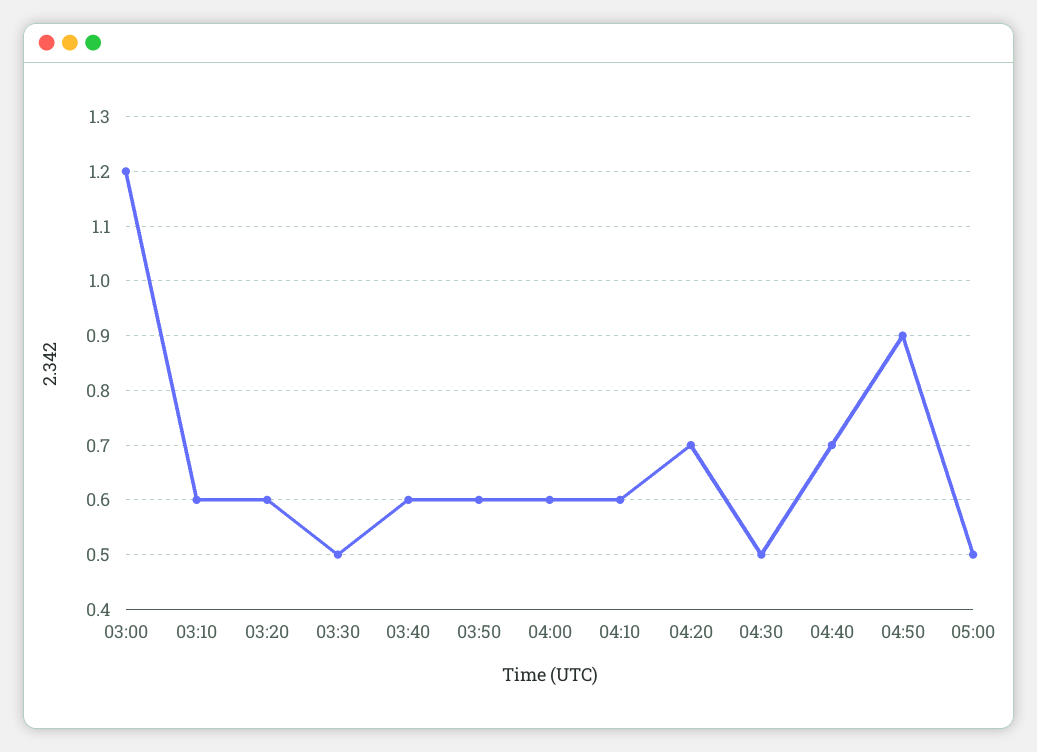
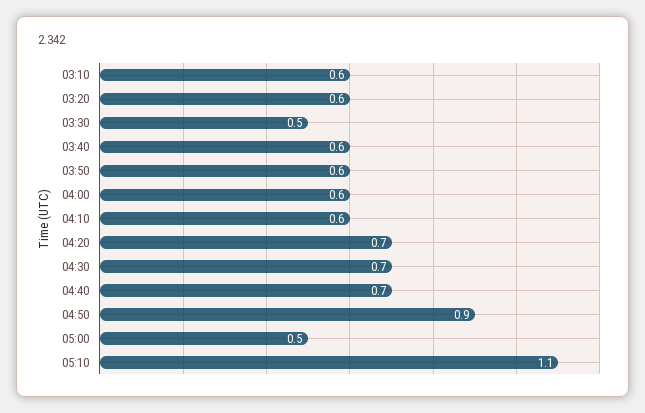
03:00: 1.2 -> none
04:30: 0.5 -> 0.7
05:10: none -> 1.1

